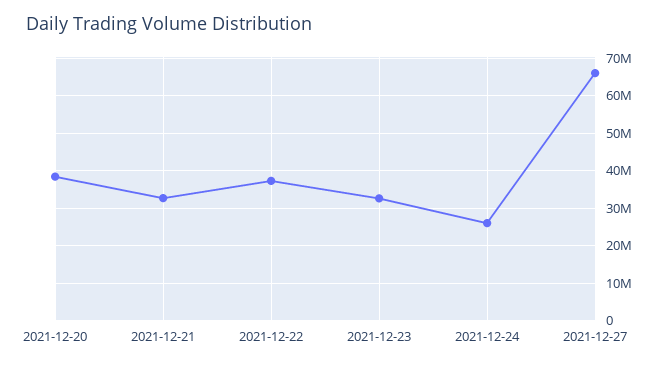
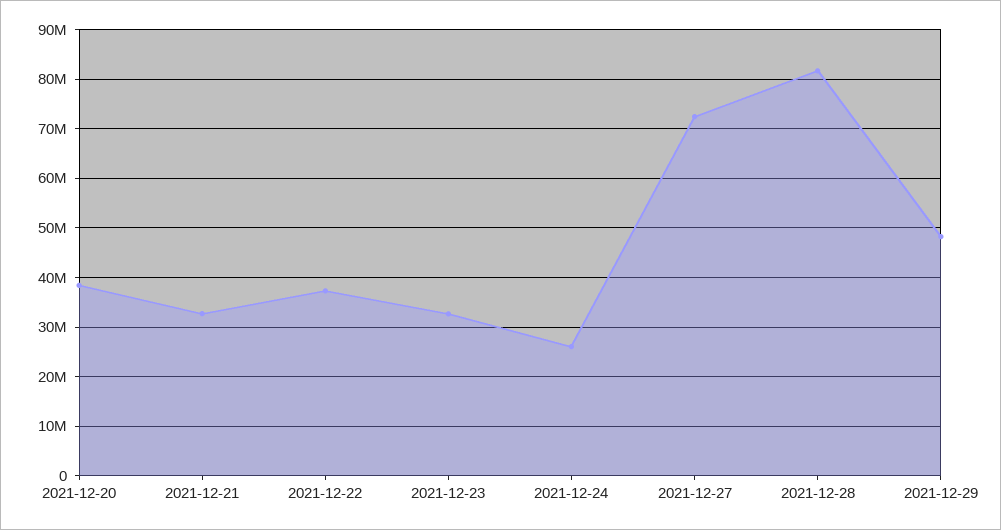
2021-12-27: 66000000 -> 72000000
2021-12-28: none -> 82000000
2021-12-29: none -> 48000000

